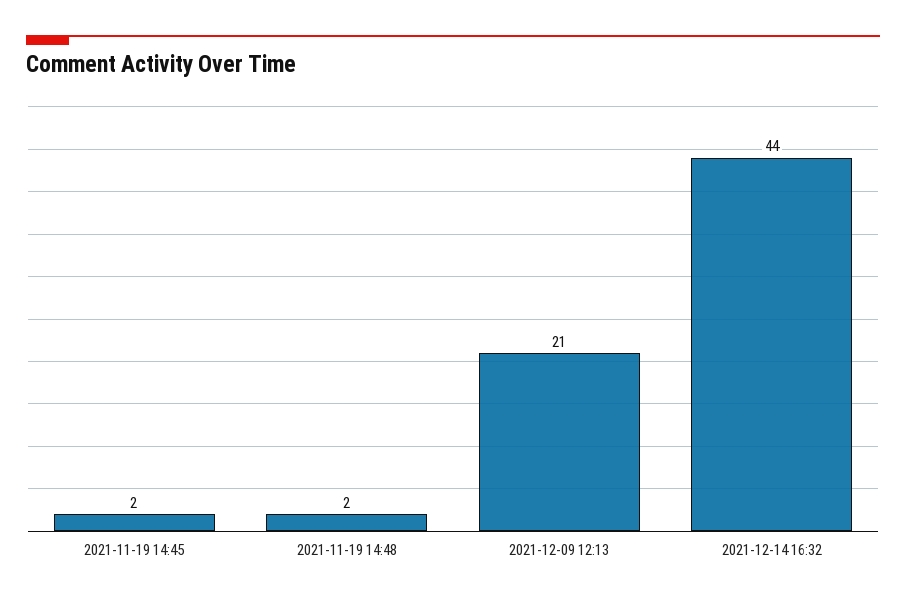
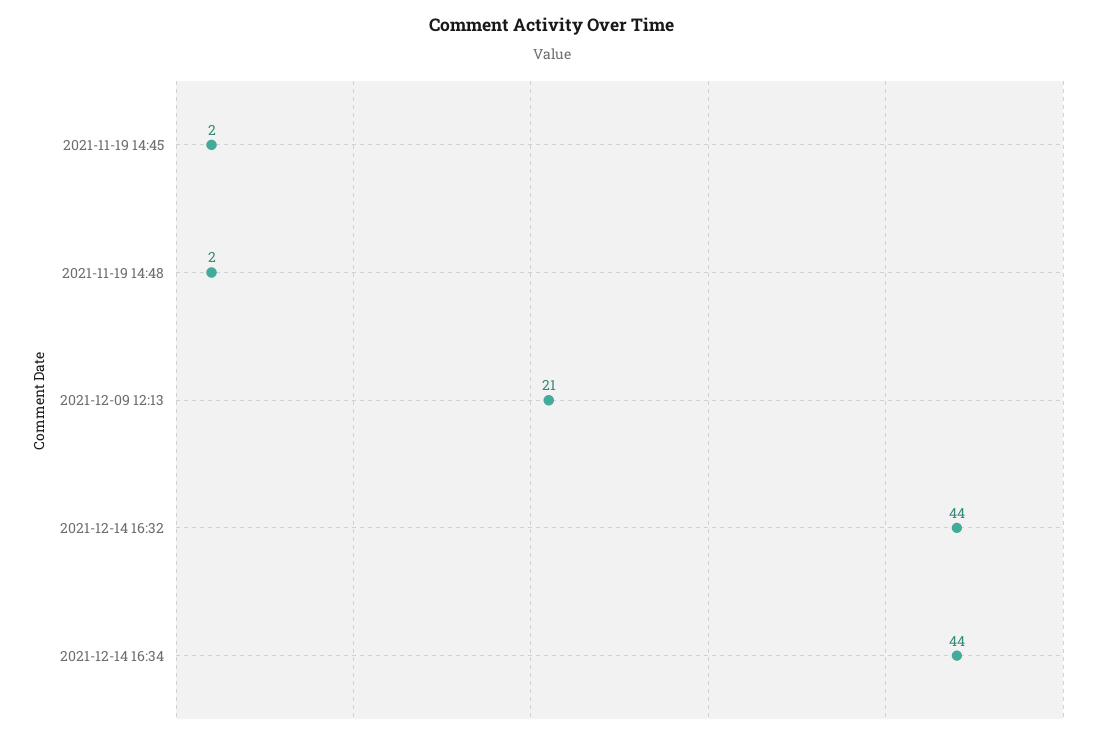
2021-12-14 16:34: none -> 44

